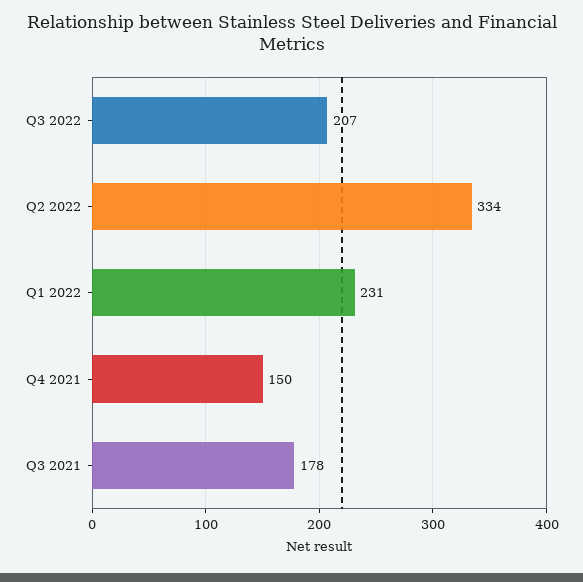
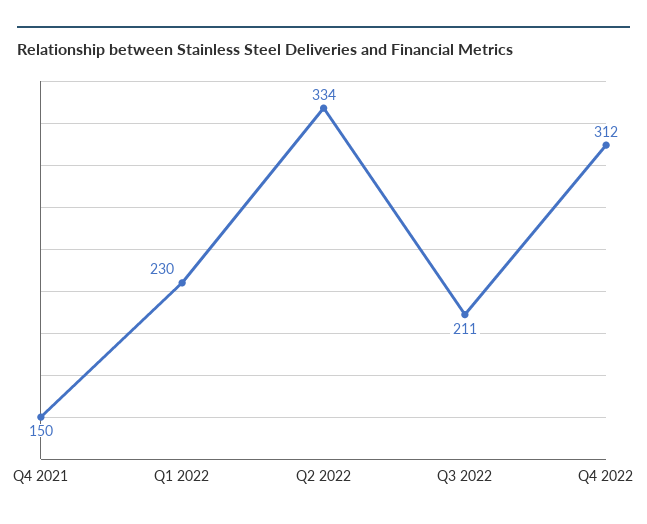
Q3 2022: 207 -> 211
Q1 2022: 231 -> 230
Q3 2021: 178 -> none
Q4 2022: none -> 312

